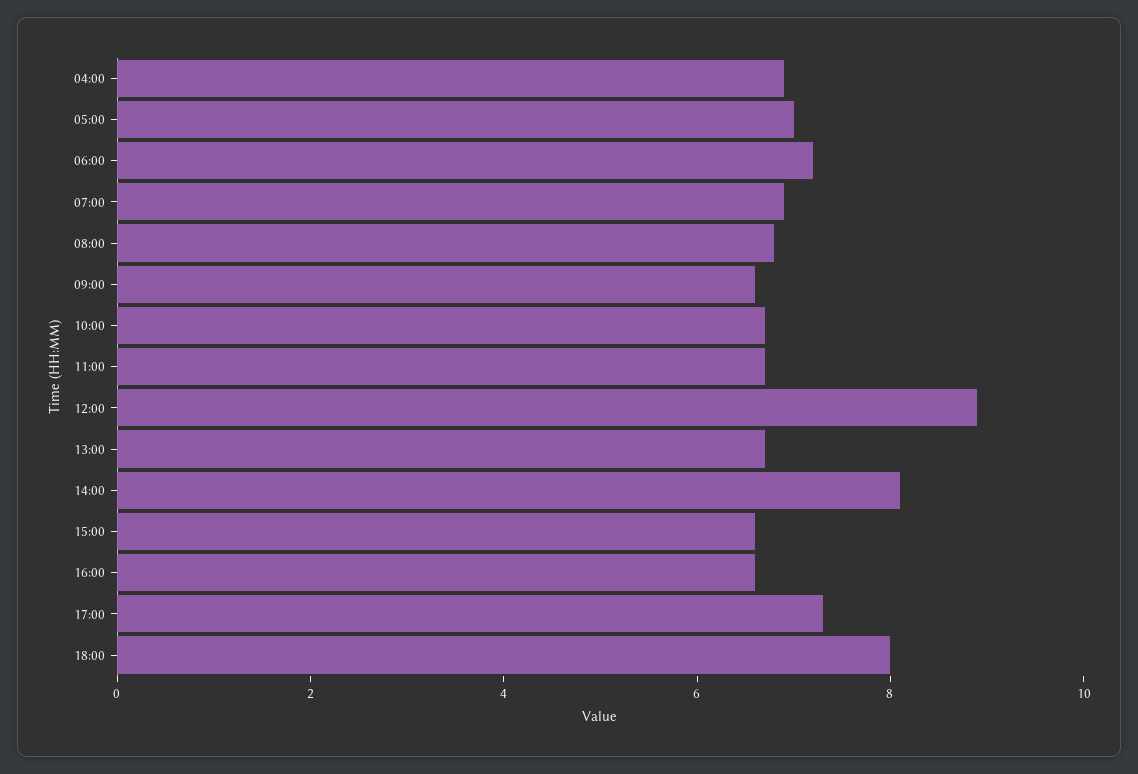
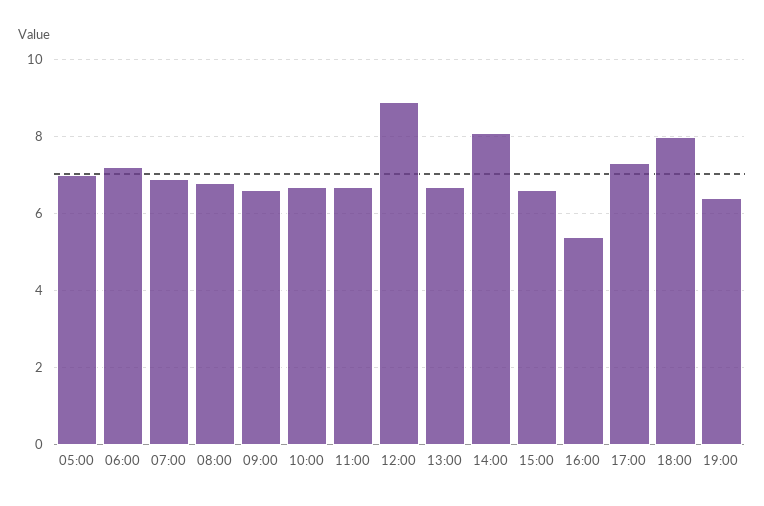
04:00: 7 -> none
16:00: 6.5 -> 5.5
19:00: none -> 6.5

